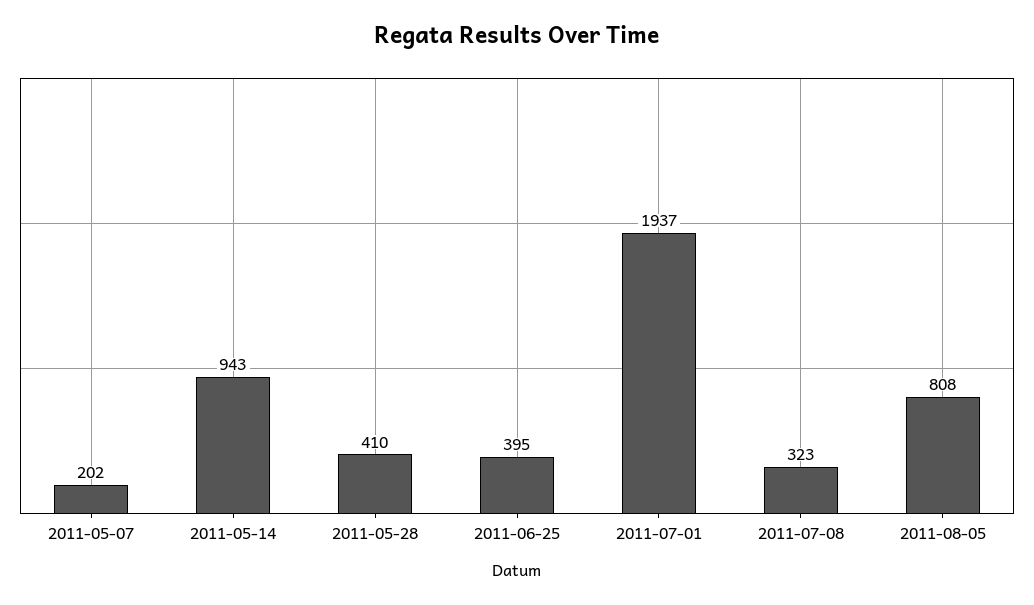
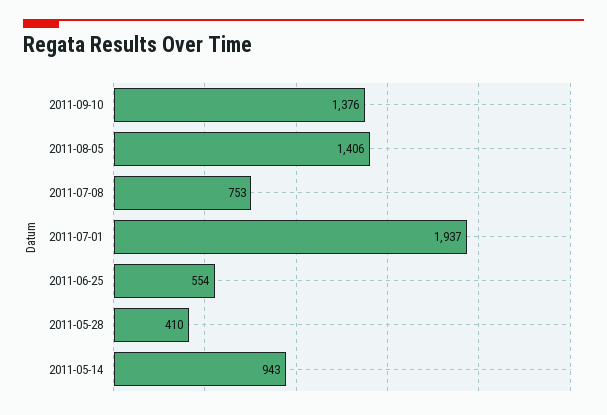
2011-05-07: 202 -> none
2011-06-25: 395 -> 554
2011-07-08: 323 -> 753
2011-08-05: 808 -> 1406
2011-09-10: none -> 1376

